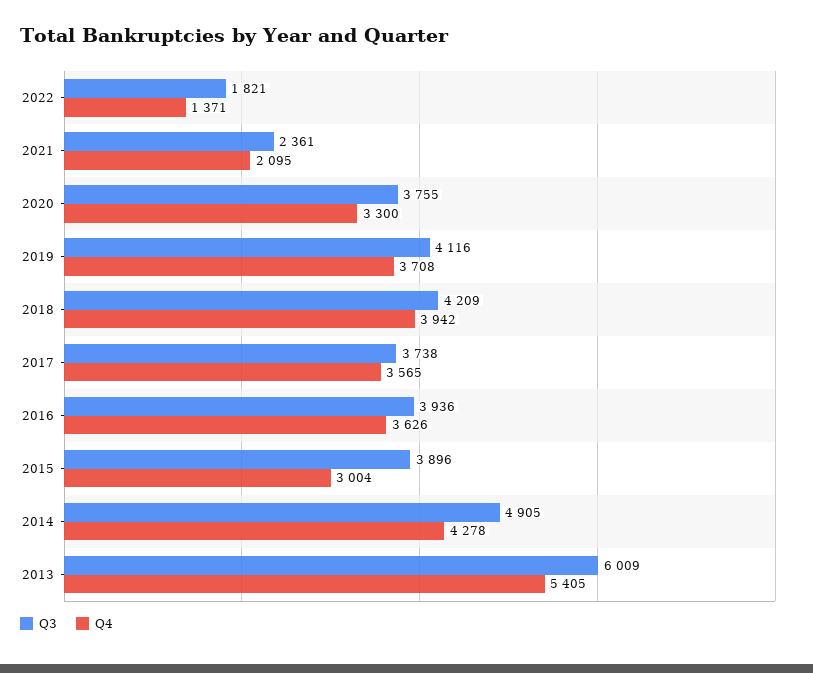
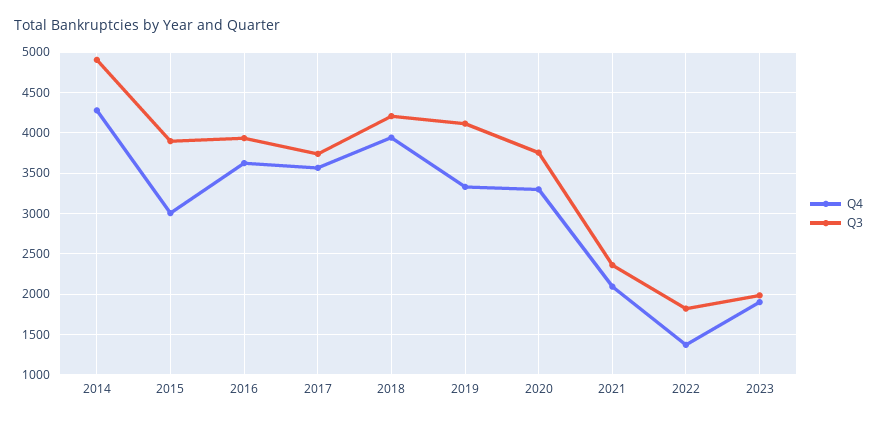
Q4, 2019: 3708 -> 3300
Q3, 2013: 6009 -> none
Q4, 2013: 5405 -> none
Q4, 2023: none -> 1900
Q3, 2023: none -> 2000

